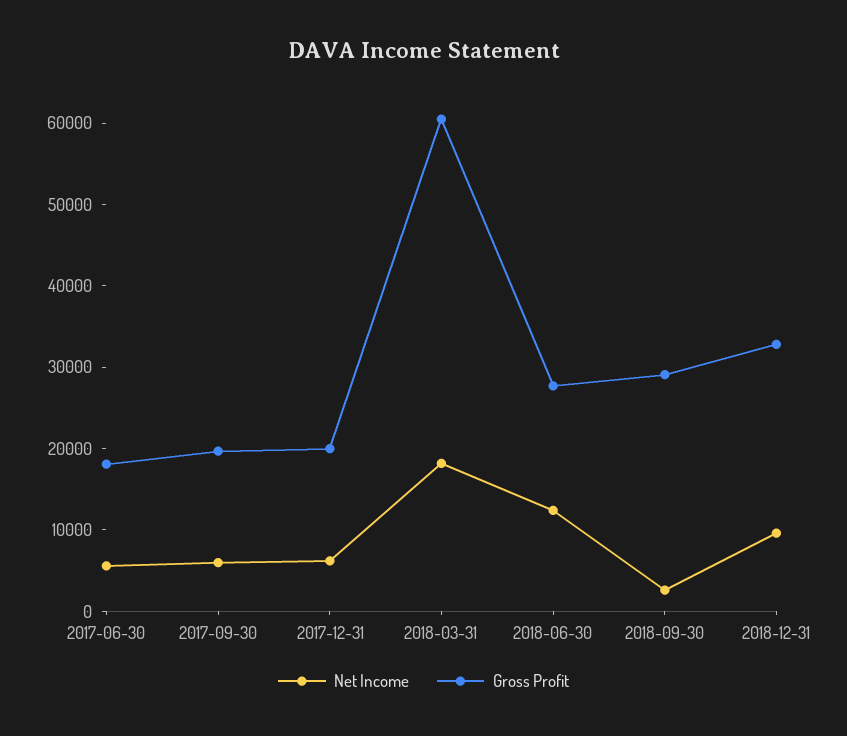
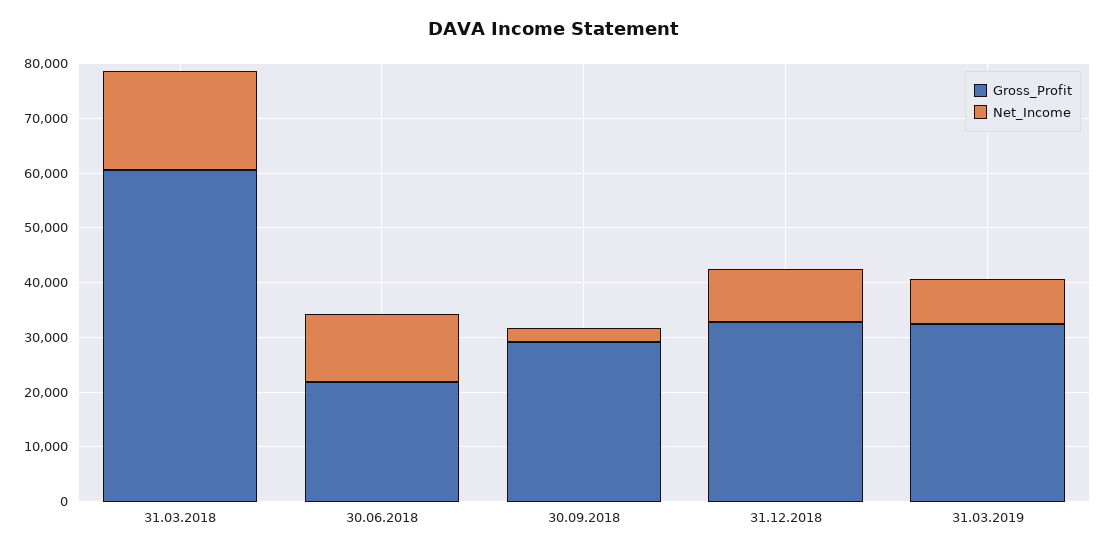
Net Income, 2017-06-30: 6000 -> none
Gross Profit, 2017-06-30: 18000 -> none
Net Income, 2017-09-30: 6000 -> none
Gross Profit, 2017-09-30: 20000 -> none
Net Income, 2017-12-31: 6000 -> none
Gross Profit, 2017-12-31: 20000 -> none
Gross Profit, 2018-06-30: 28000 -> 22000
Gross Profit, 31.03.2019: none -> 32000
Net Income, 31.03.2019: none -> 8000

